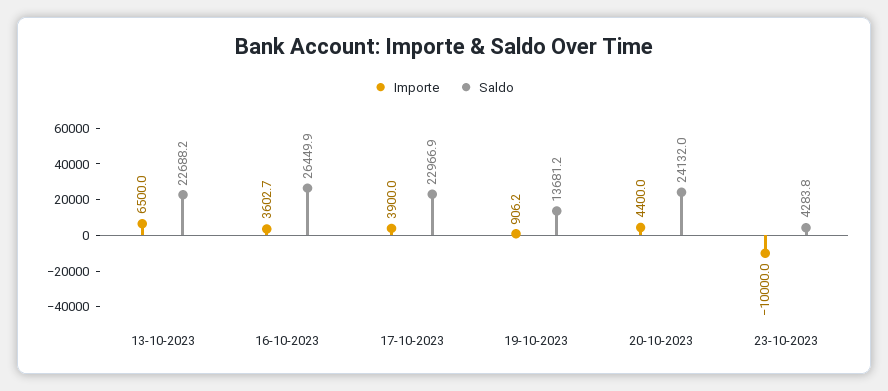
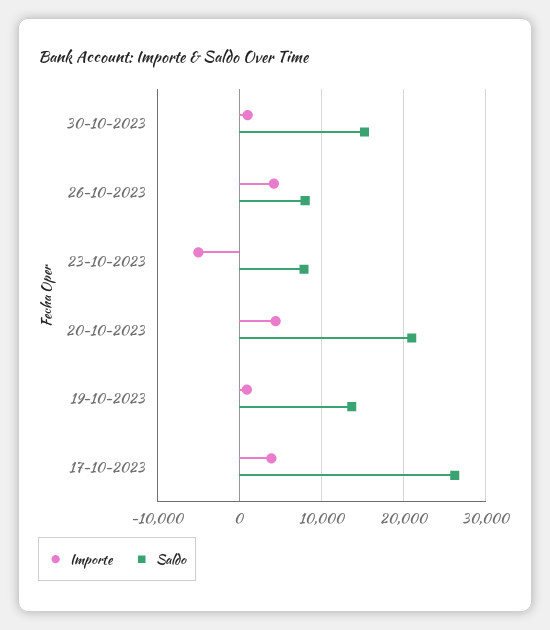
Importe, 13-10-2023: 6500 -> none
Saldo, 13-10-2023: 22688.2 -> none
Importe, 16-10-2023: 3602.7 -> none
Saldo, 16-10-2023: 26449.9 -> none
Saldo, 17-10-2023: 22966.9 -> 26000
Saldo, 20-10-2023: 24132 -> 21000
Importe, 23-10-2023: -10000 -> -5000
Saldo, 23-10-2023: 4283.8 -> 8000
Importe, 30-10-2023: none -> 1000
Saldo, 30-10-2023: none -> 15000
Importe, 26-10-2023: none -> 4000
Saldo, 26-10-2023: none -> 8000

